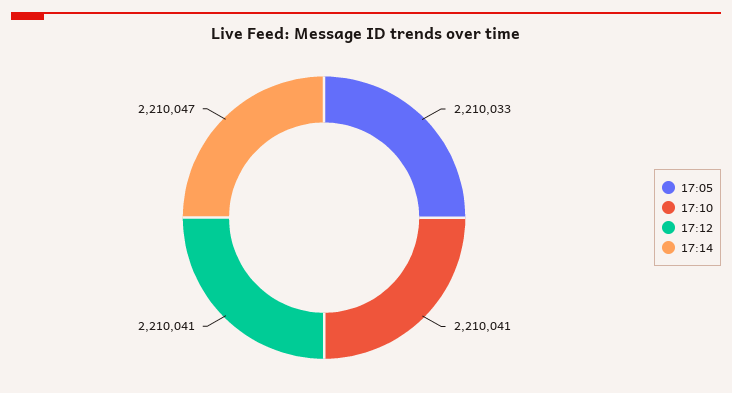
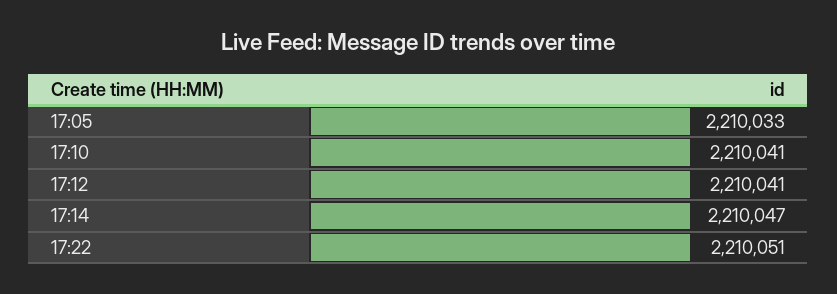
17:22: none -> 2210051

